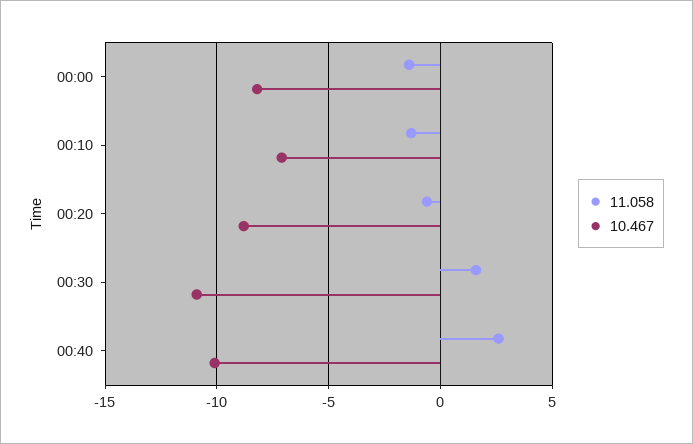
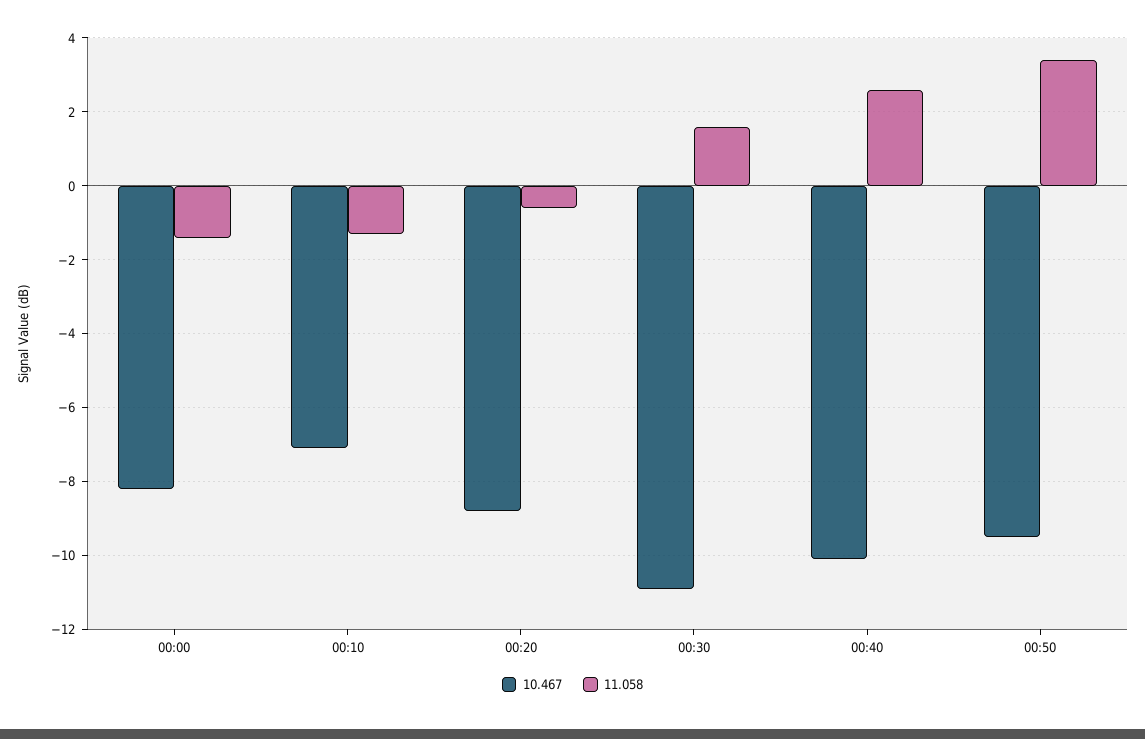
10.467, 00:50: none -> -9.5
11.058, 00:50: none -> 3.5

